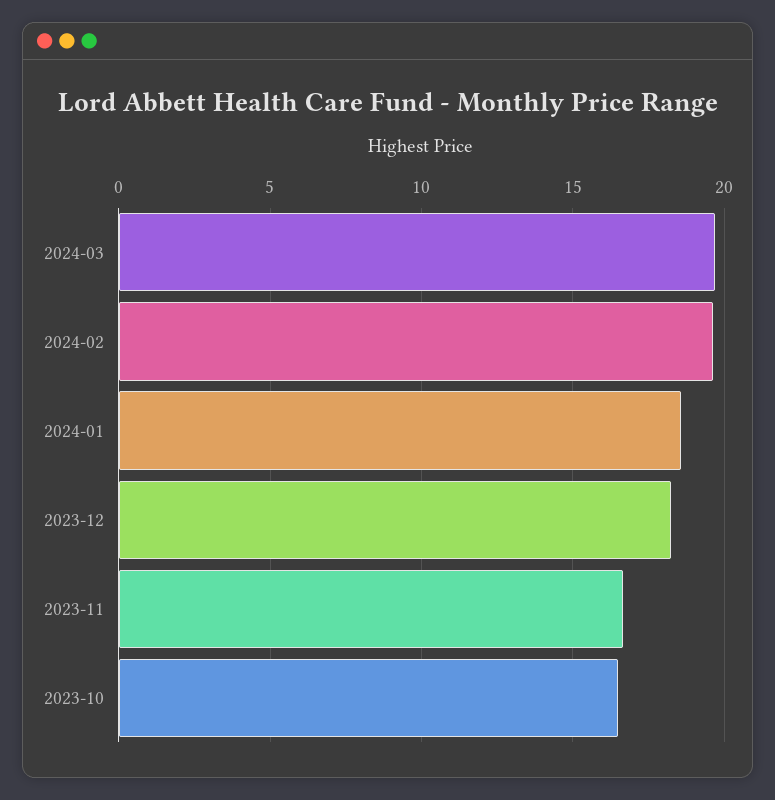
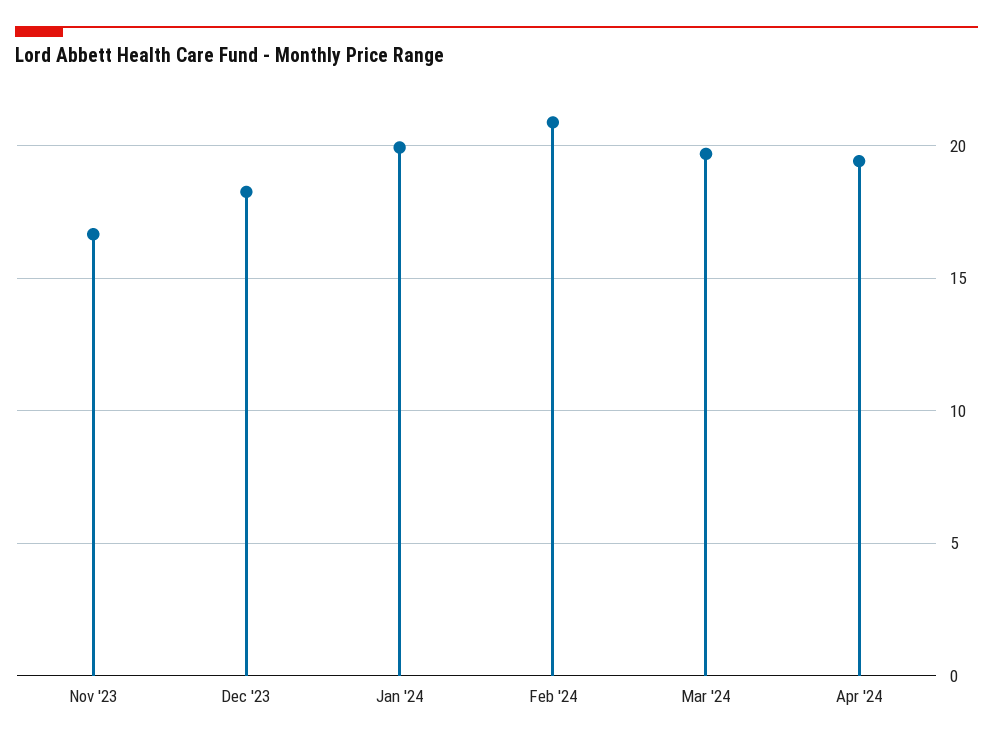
2024-02: 19.5 -> 21
2024-01: 18.5 -> 20
2023-10: 16.5 -> none
Apr '24: none -> 19.5

